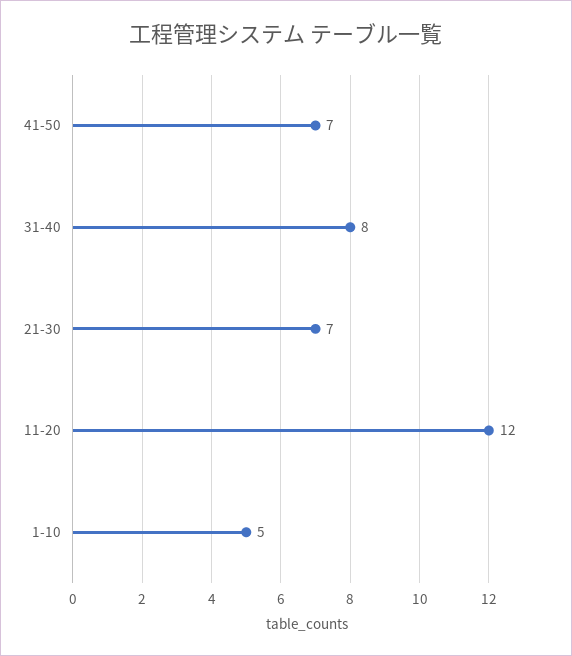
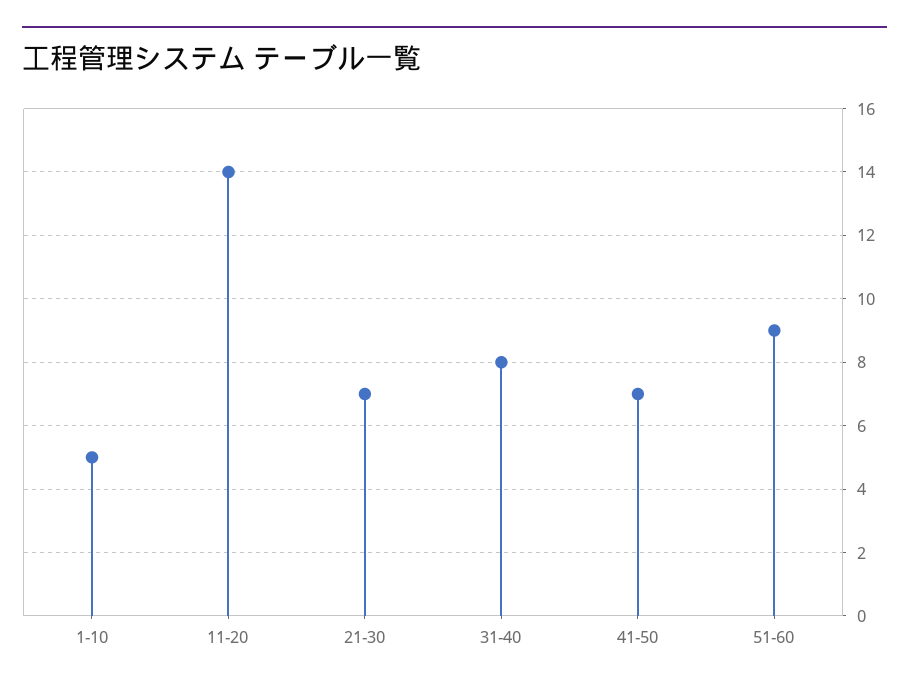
11-20: 12 -> 14
51-60: none -> 9

